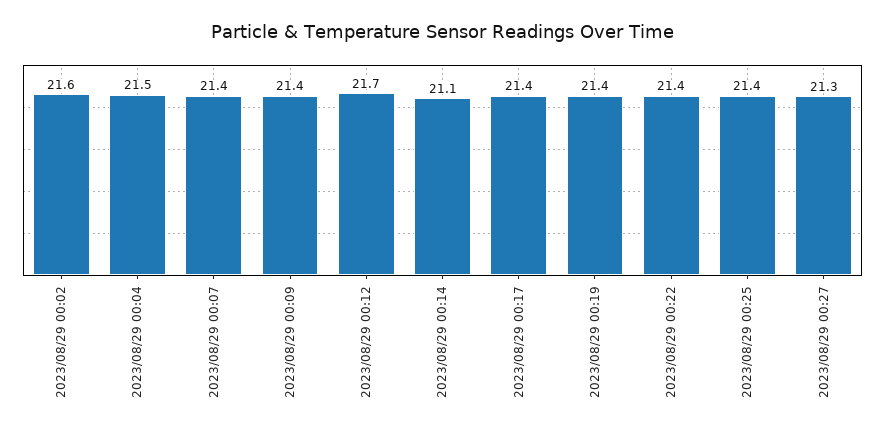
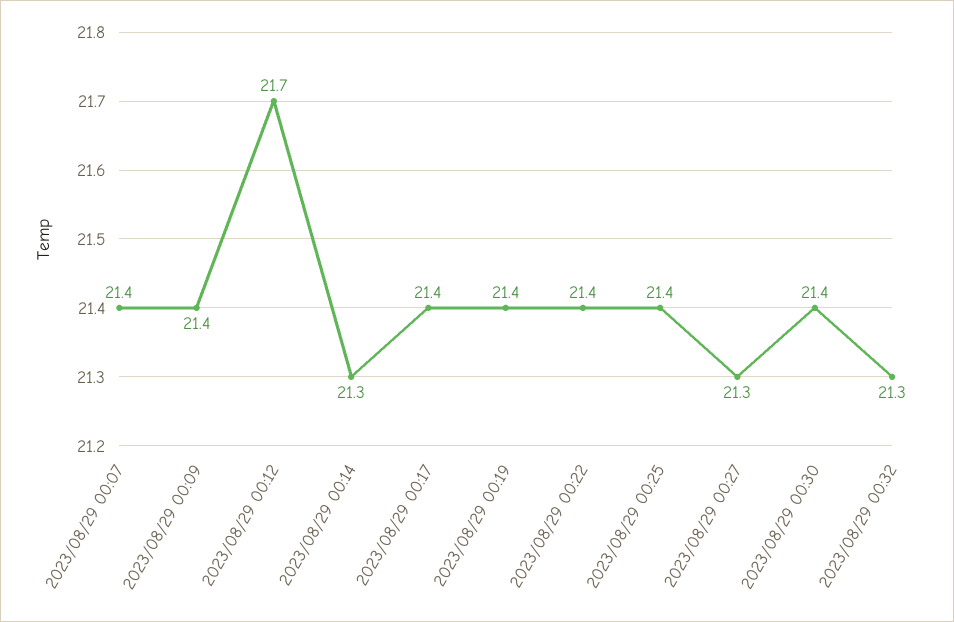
2023/08/29 00:02: 21.6 -> none
2023/08/29 00:04: 21.5 -> none
2023/08/29 00:14: 21.1 -> 21.3
2023/08/29 00:30: none -> 21.4
2023/08/29 00:32: none -> 21.3

